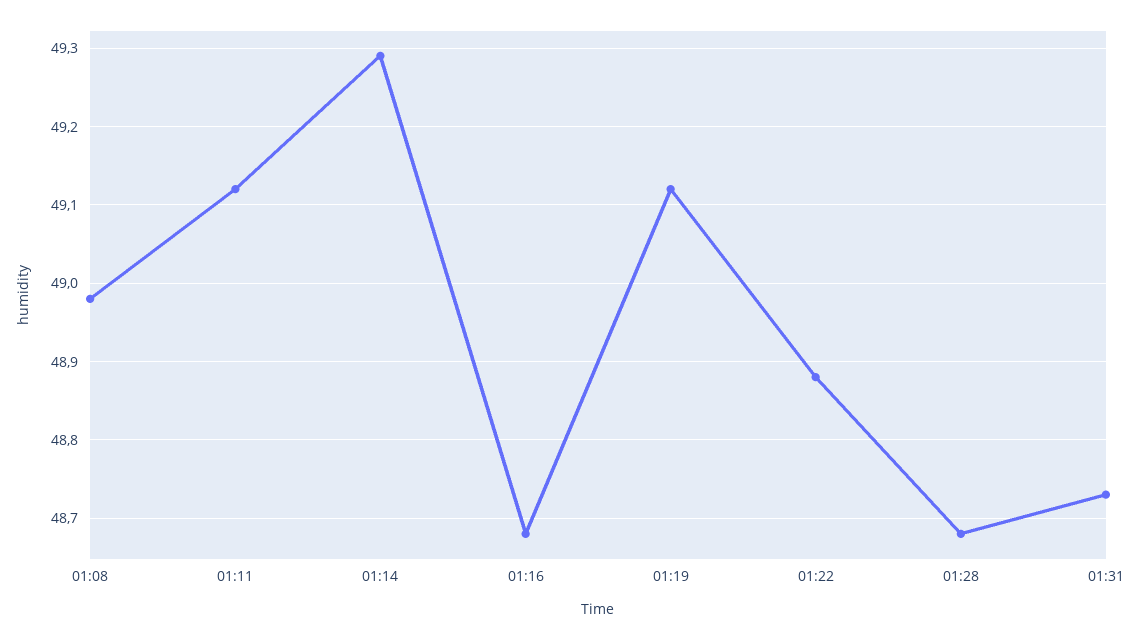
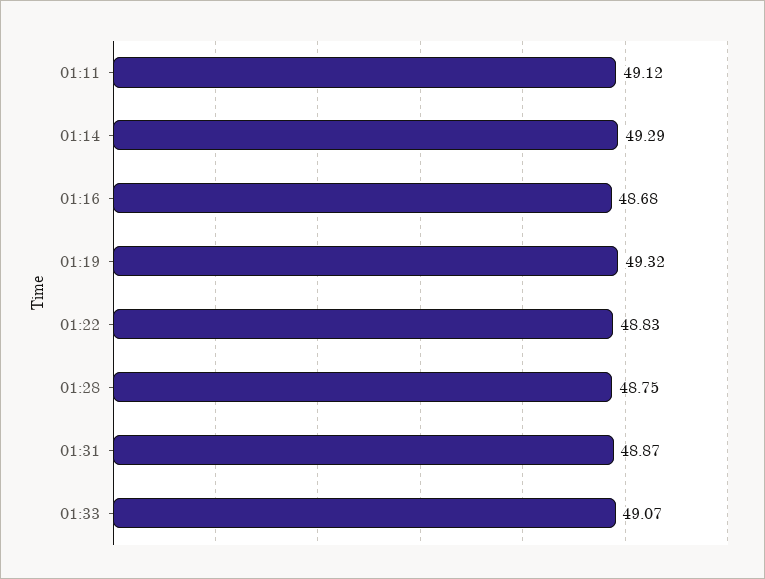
01:08: 48.98 -> none
01:19: 49.12 -> 49.32
01:22: 48.88 -> 48.83
01:28: 48.68 -> 48.75
01:31: 48.73 -> 48.87
01:33: none -> 49.07

